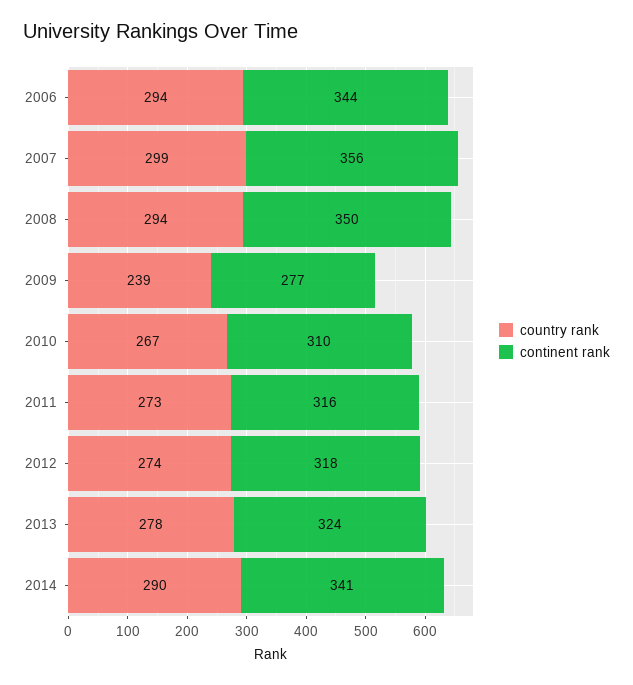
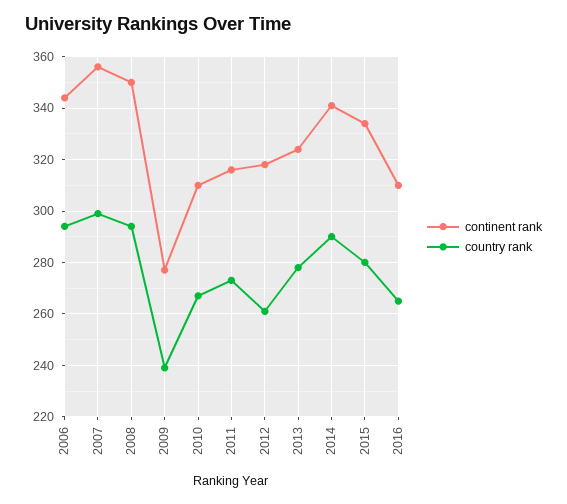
country rank, 2012: 274 -> 260
continent rank, 2015: none -> 335
country rank, 2015: none -> 280
continent rank, 2016: none -> 310
country rank, 2016: none -> 265

